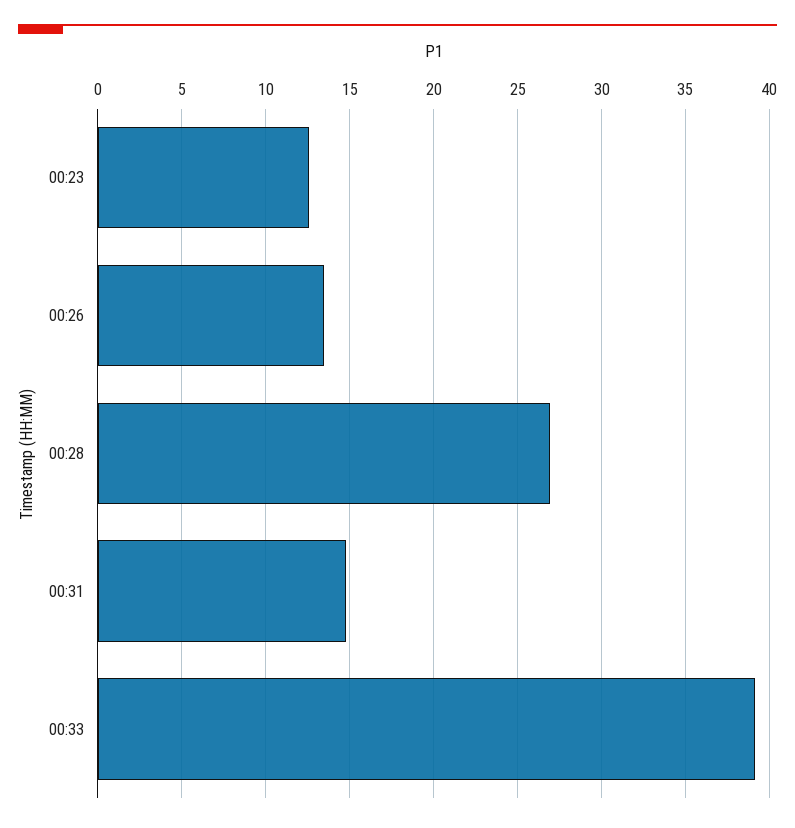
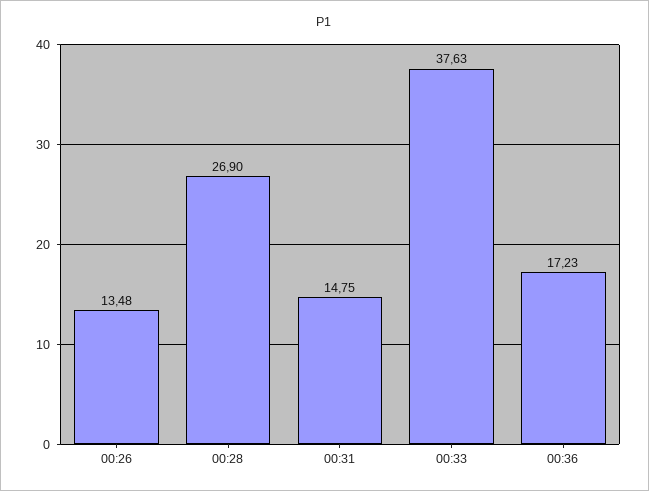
00:23: 12.5 -> none
00:33: 39 -> 37.63
00:36: none -> 17.23

